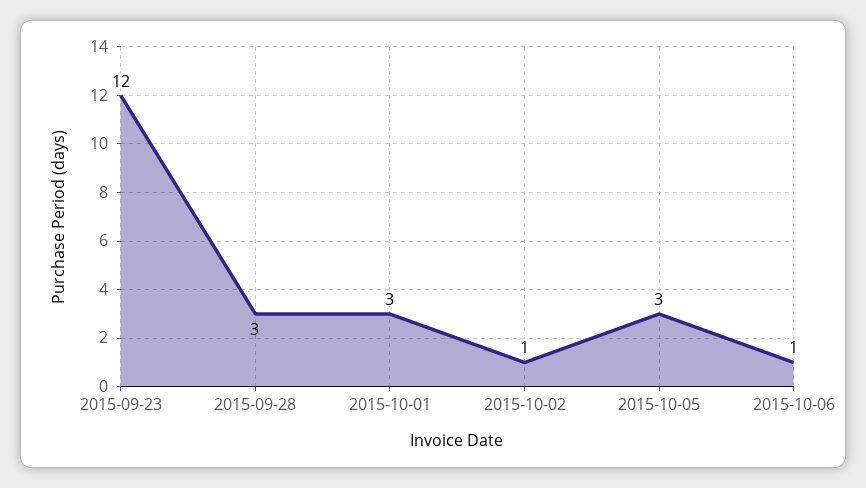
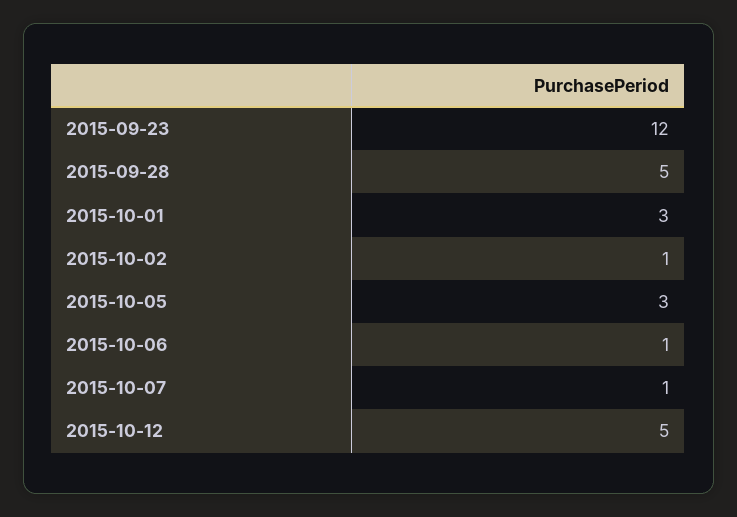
2015-09-28: 3 -> 5
2015-10-07: none -> 1
2015-10-12: none -> 5

